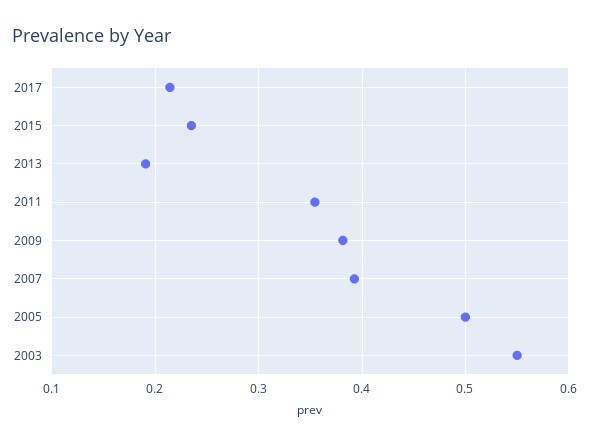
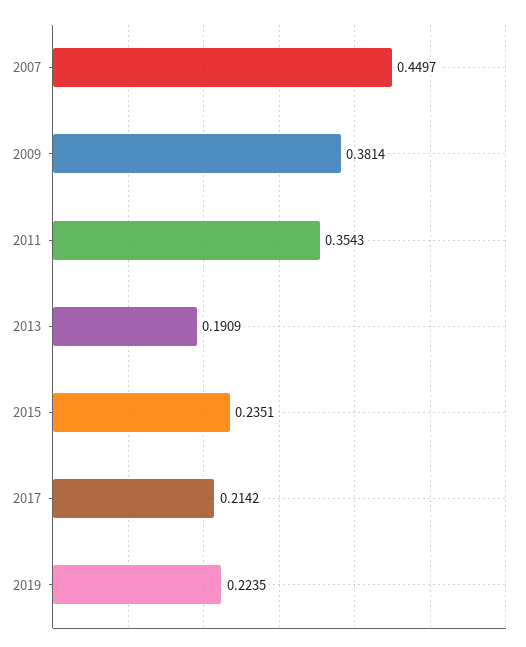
2007: 0.39 -> 0.4497
2005: 0.5 -> none
2003: 0.55 -> none
2019: none -> 0.2235

